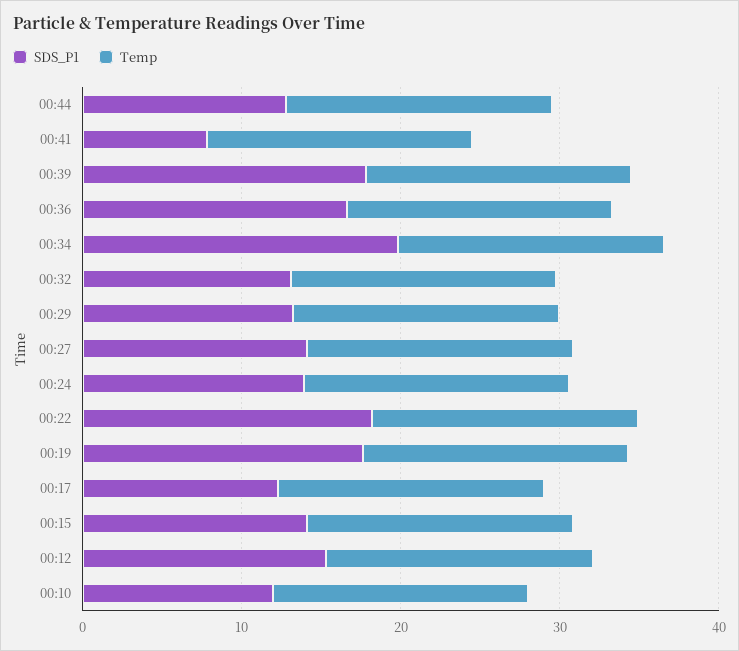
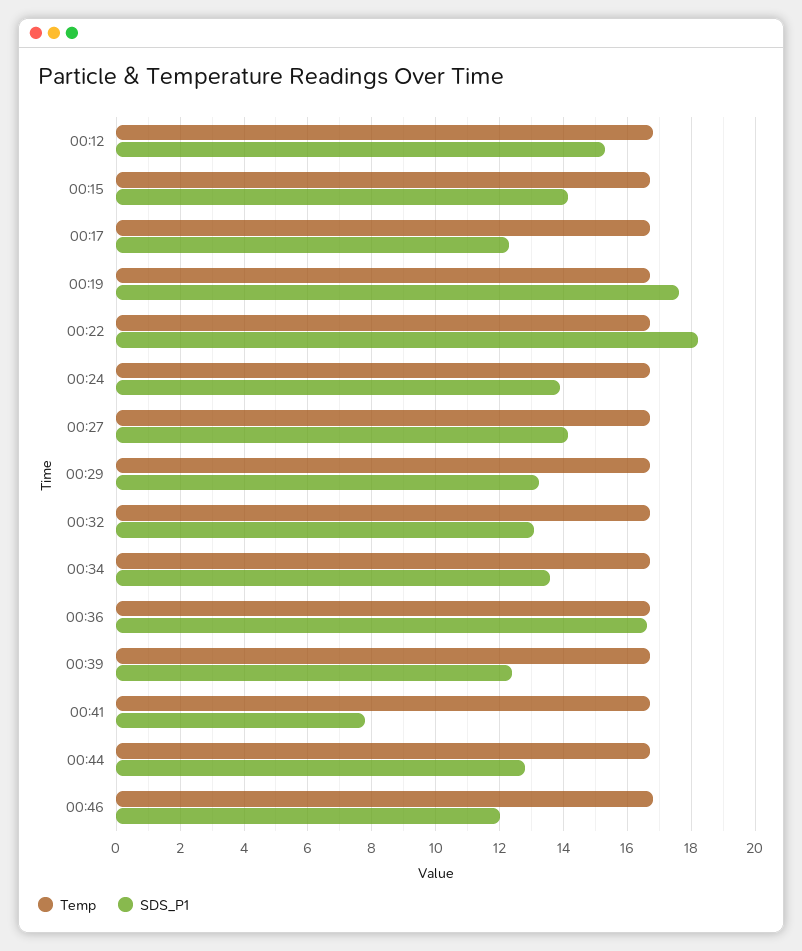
SDS_P1, 00:39: 18 -> 12.4
SDS_P1, 00:34: 20 -> 13.6
SDS_P1, 00:10: 12 -> none
Temp, 00:10: 16 -> none
Temp, 00:46: none -> 16.8
SDS_P1, 00:46: none -> 12

